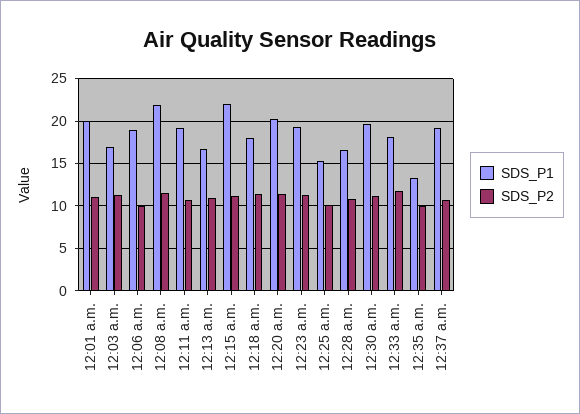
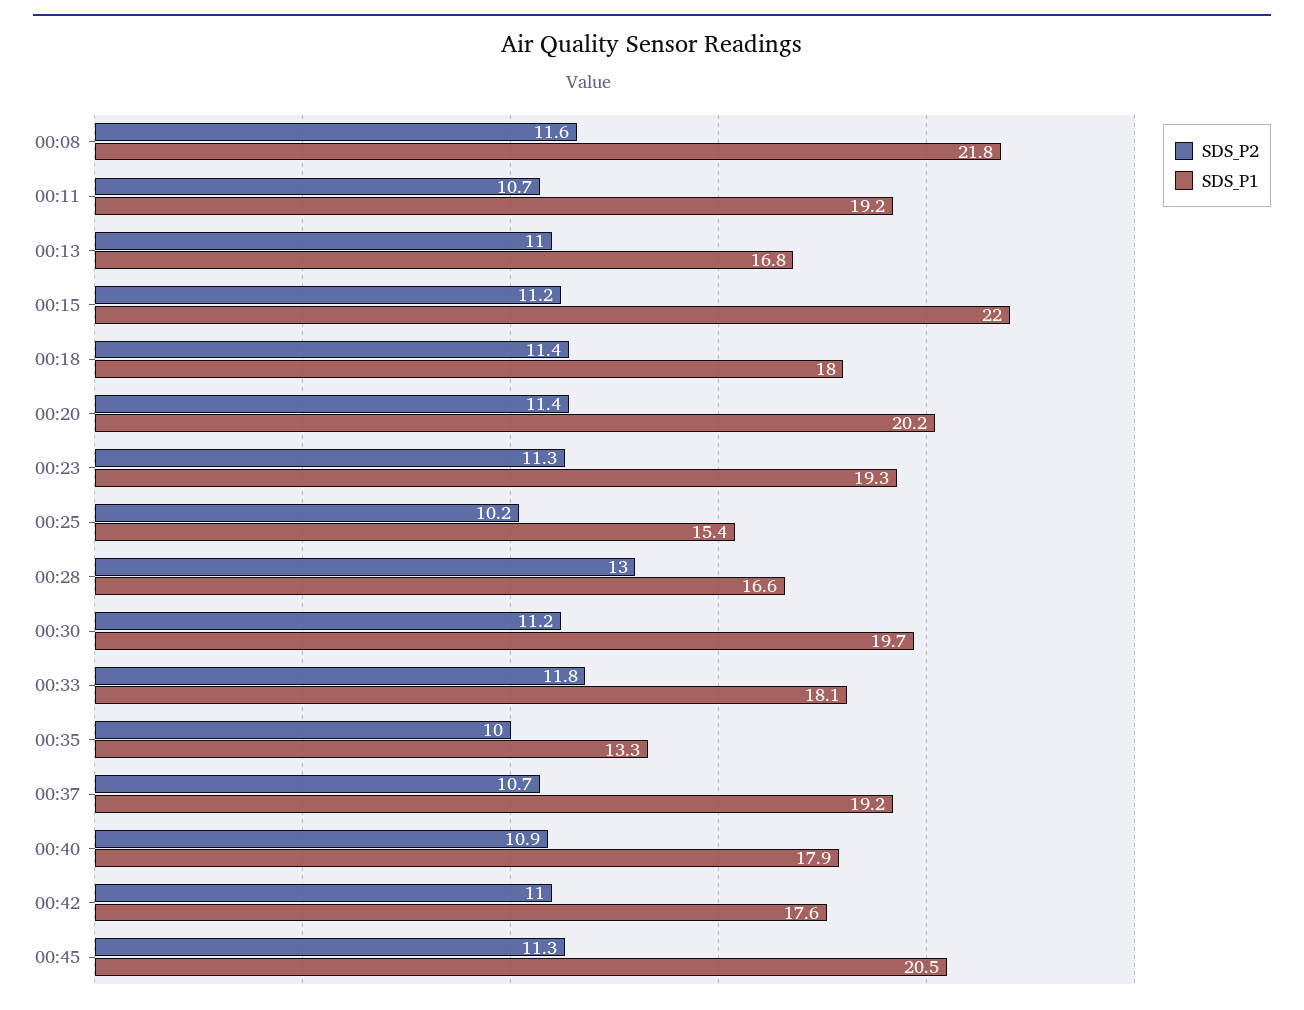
SDS_P1, 12:01 a.m.: 20 -> none
SDS_P2, 12:01 a.m.: 11 -> none
SDS_P1, 12:03 a.m.: 17 -> none
SDS_P2, 12:03 a.m.: 11 -> none
SDS_P1, 12:06 a.m.: 19 -> none
SDS_P2, 12:06 a.m.: 10 -> none
SDS_P2, 12:28 a.m.: 11 -> 13
SDS_P2, 00:40: none -> 10.9
SDS_P1, 00:40: none -> 17.9
SDS_P2, 00:42: none -> 11
SDS_P1, 00:42: none -> 17.6
SDS_P2, 00:45: none -> 11.3
SDS_P1, 00:45: none -> 20.5

